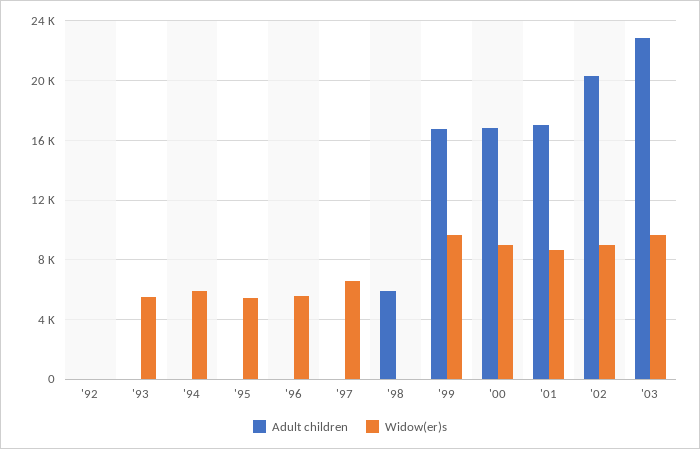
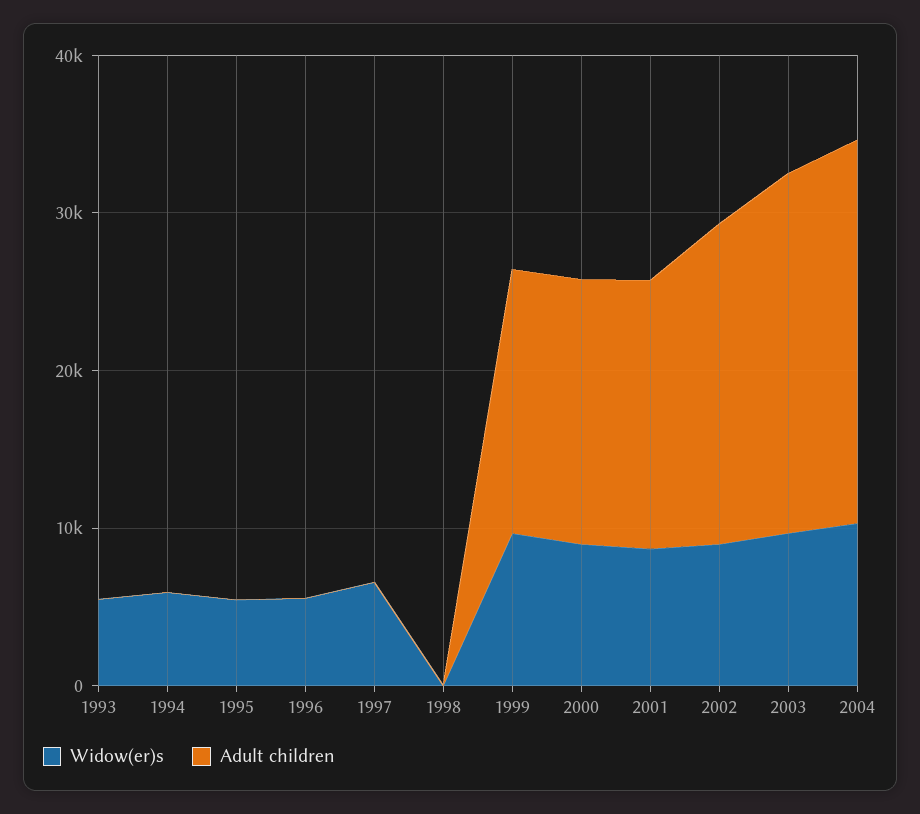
Adult children, '92: 0 -> none
Widow(er)s, '92: 0 -> none
Adult children, '98: 6000 -> 0
Widow(er)s, 2004: none -> 10000
Adult children, 2004: none -> 24000

